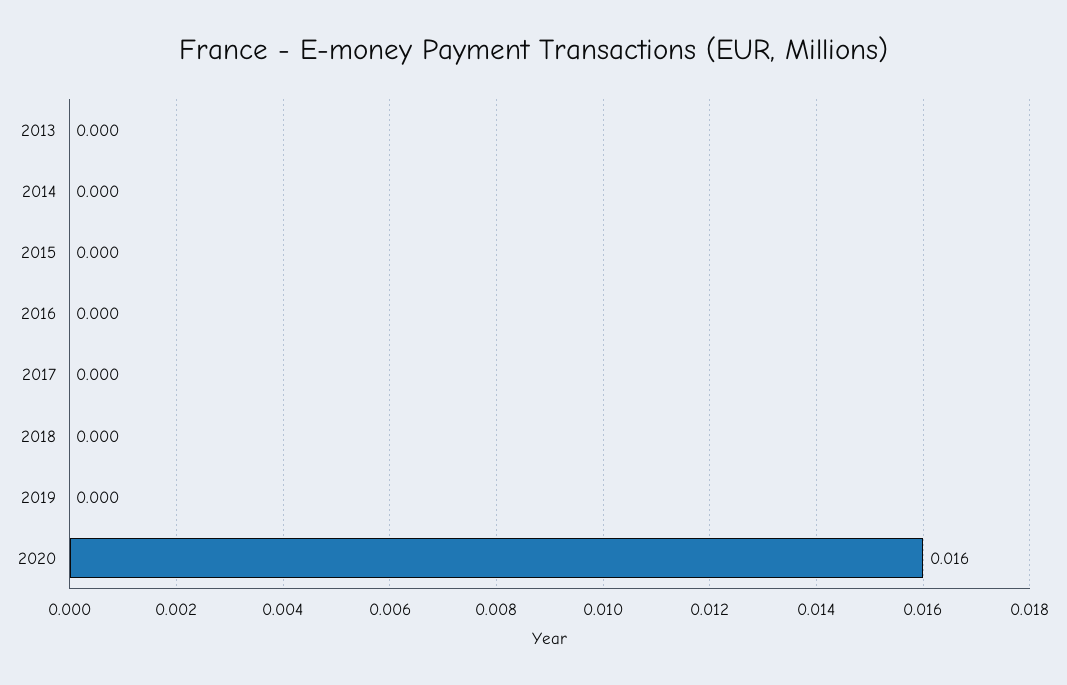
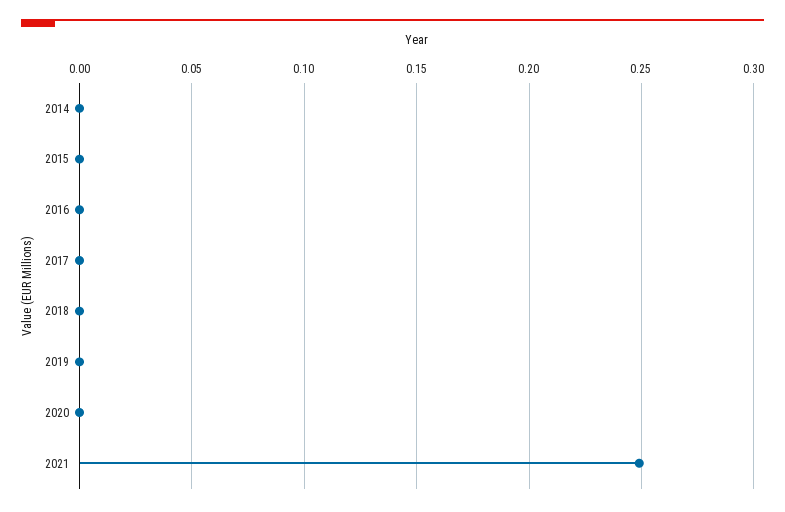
2013: 0 -> none
2020: 0.016 -> 0
2021: none -> 0.25

